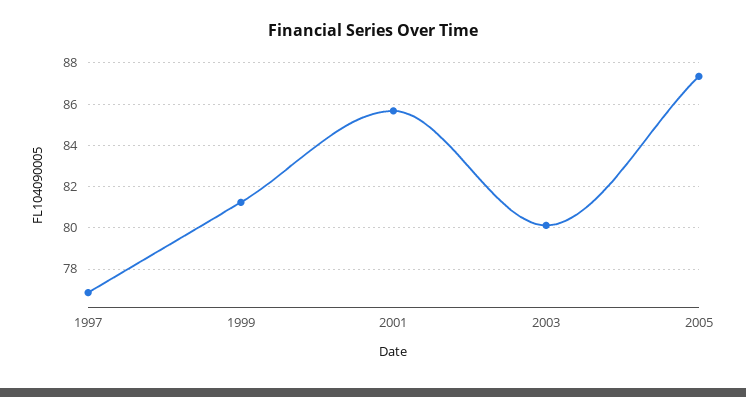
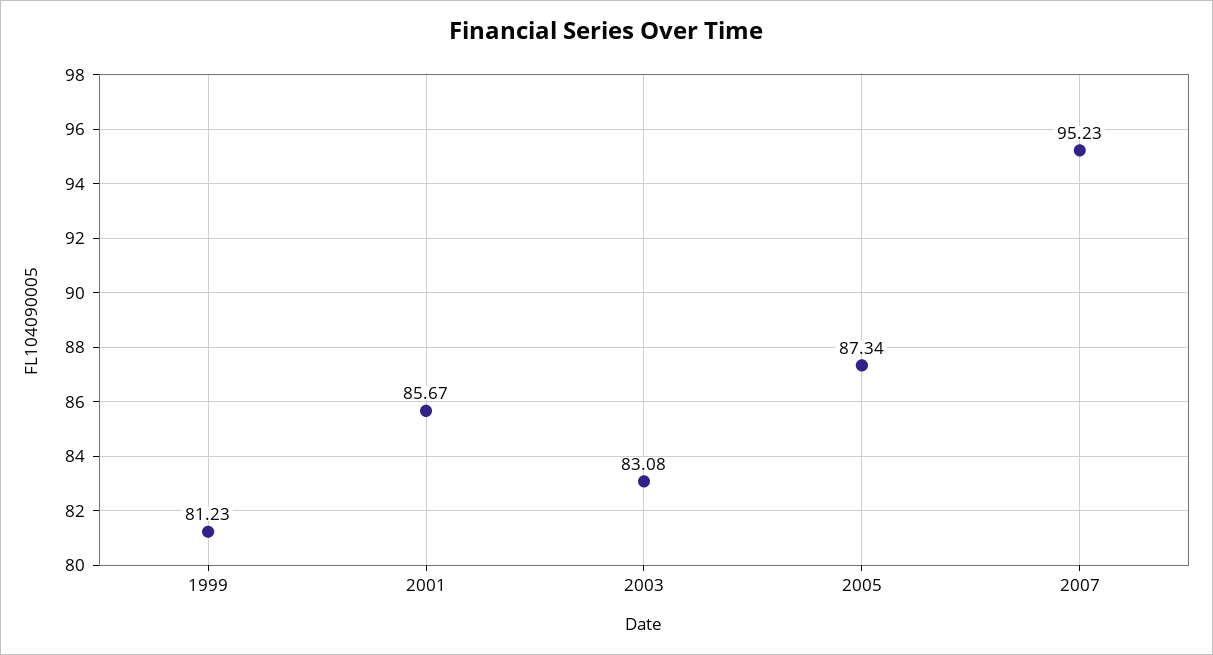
1997: 77 -> none
2003: 80 -> 83.08
2007: none -> 95.23

